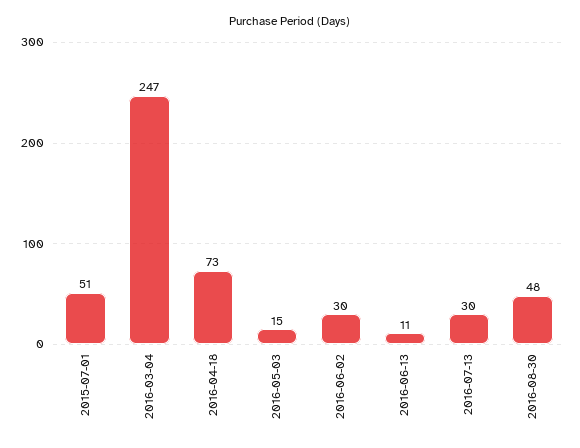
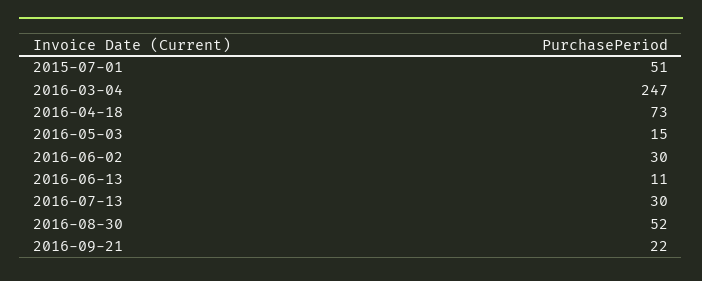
2016-08-30: 48 -> 52
2016-09-21: none -> 22

